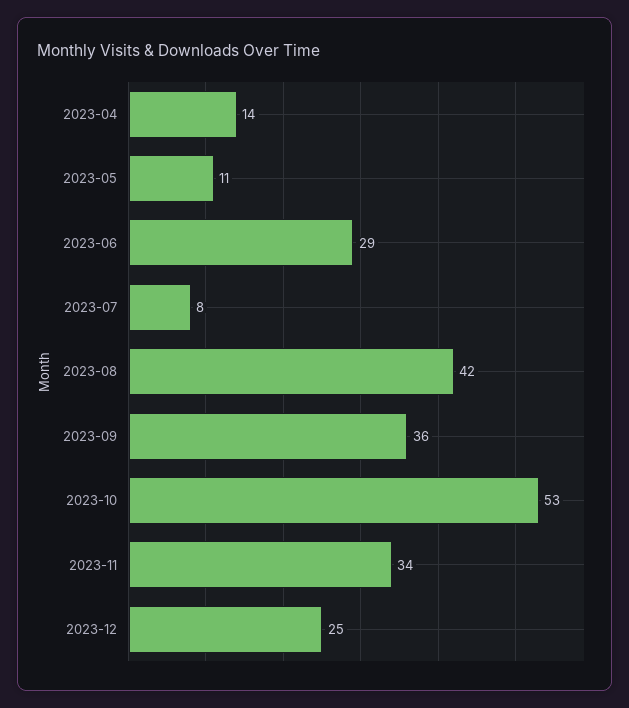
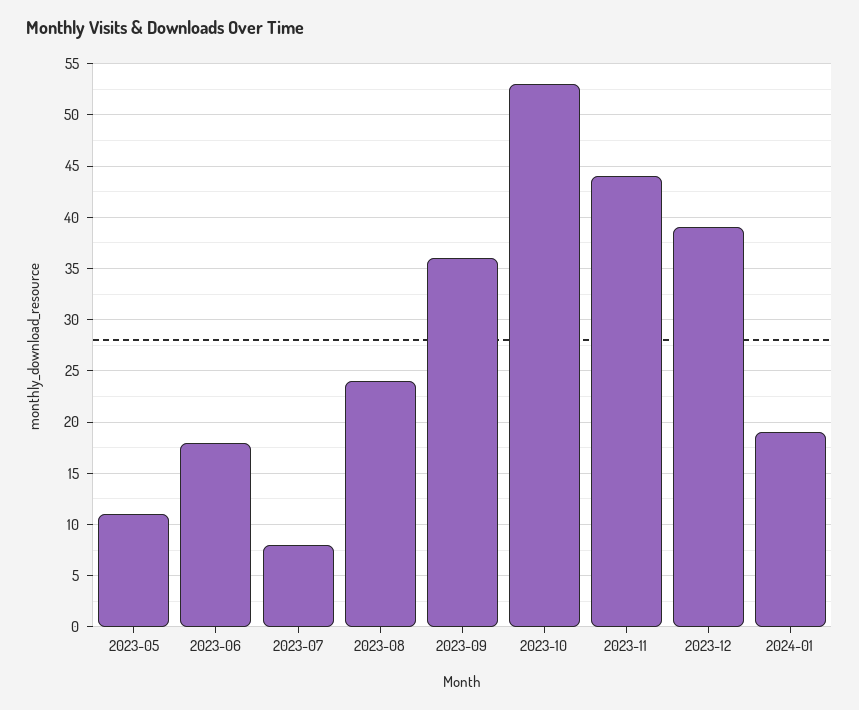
2023-04: 14 -> none
2023-06: 29 -> 18
2023-08: 42 -> 24
2023-11: 34 -> 44
2023-12: 25 -> 39
2024-01: none -> 19

